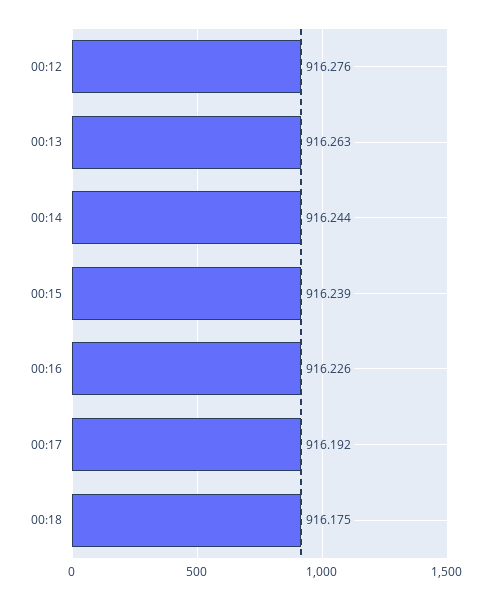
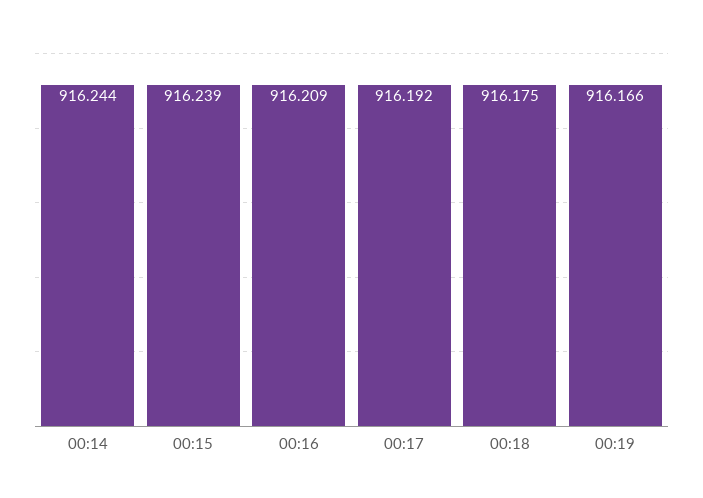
00:12: 916.276 -> none
00:13: 916.263 -> none
00:16: 916.226 -> 916.209
00:19: none -> 916.166

